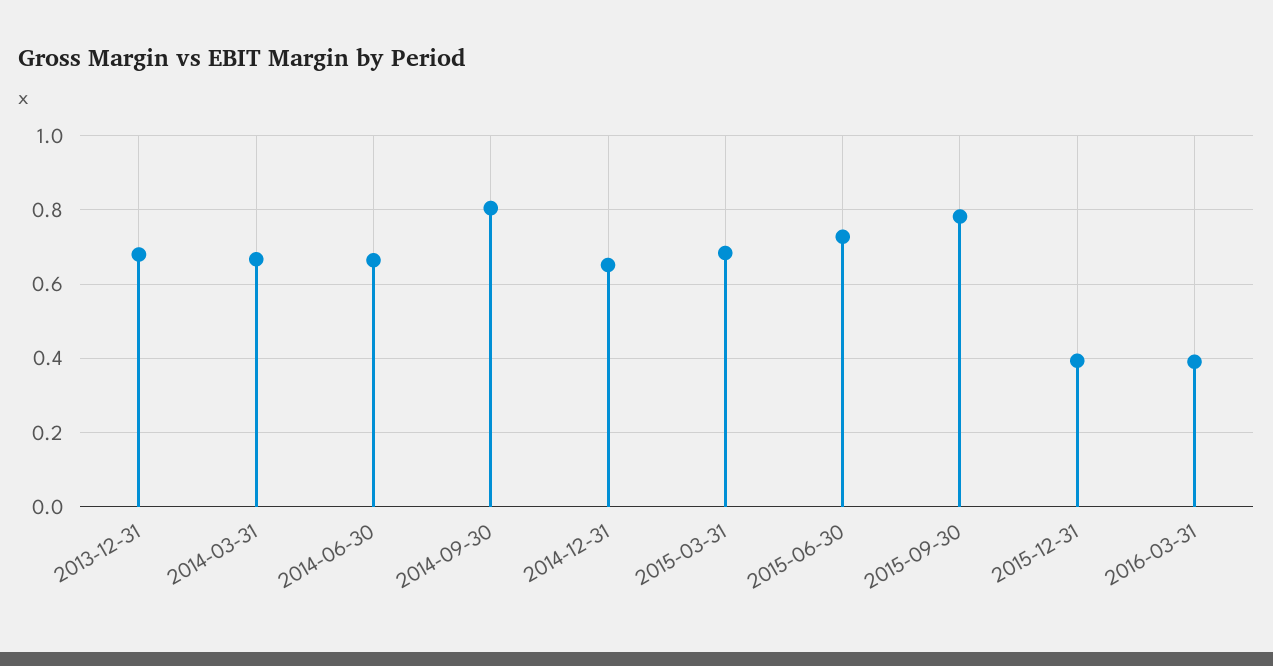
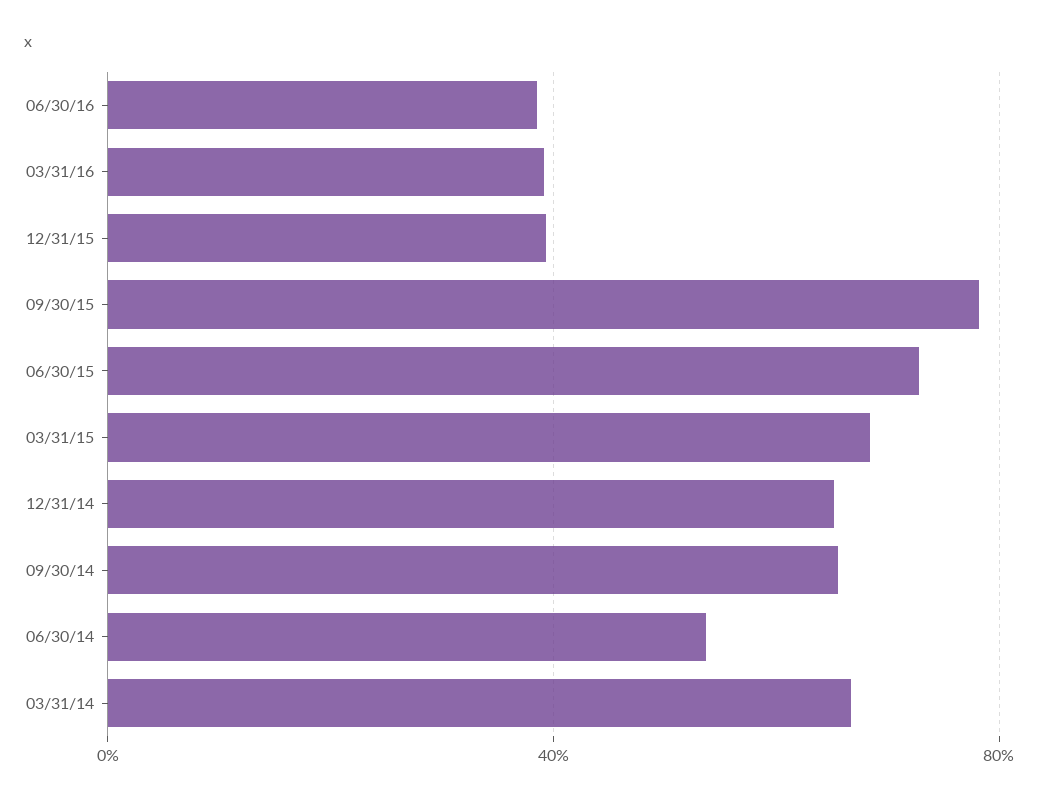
2013-12-31: 0.68 -> none
2014-06-30: 0.66 -> 0.55
2014-09-30: 0.8 -> 0.65
06/30/16: none -> 0.4

